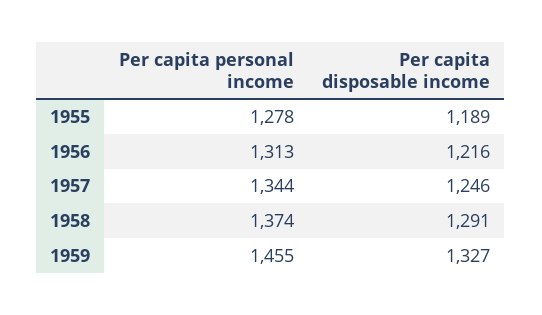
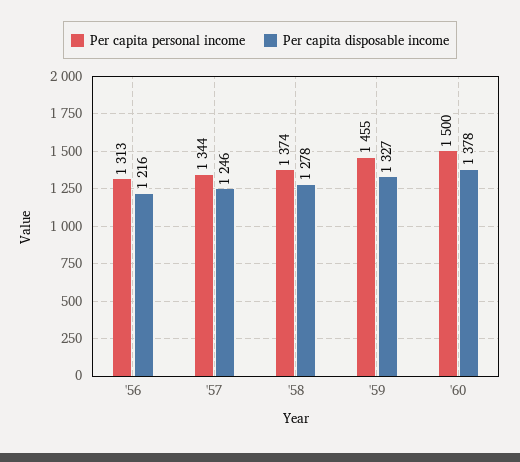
Per capita personal income, 1955: 1278 -> none
Per capita disposable income, 1955: 1189 -> none
Per capita disposable income, 1958: 1291 -> 1278
Per capita personal income, '60: none -> 1500
Per capita disposable income, '60: none -> 1378

